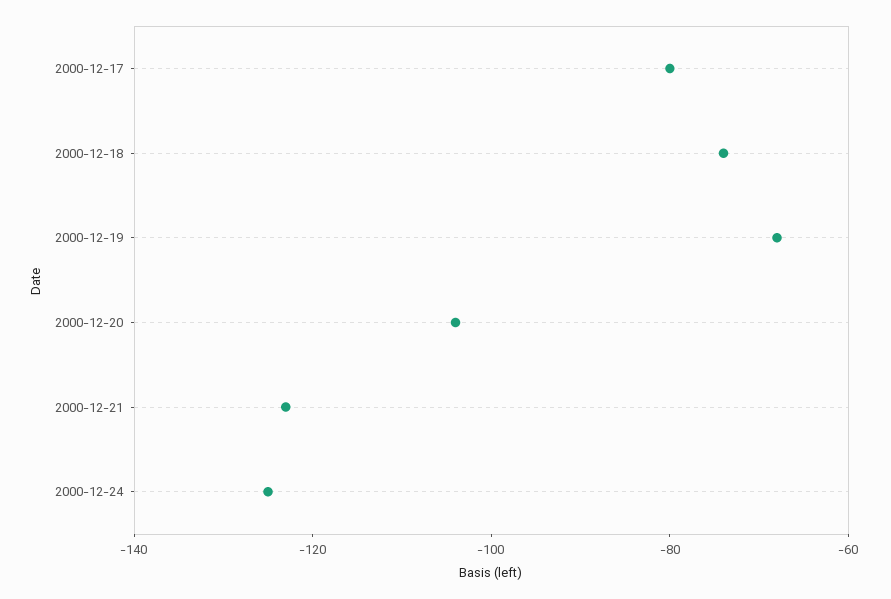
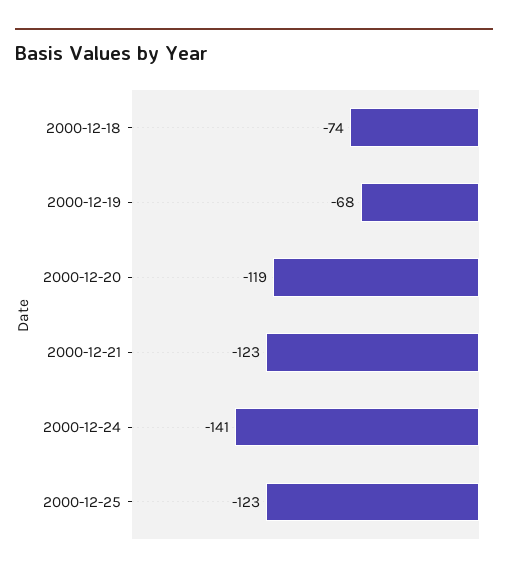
2000-12-17: -80 -> none
2000-12-20: -105 -> -119
2000-12-24: -125 -> -141
2000-12-25: none -> -123

